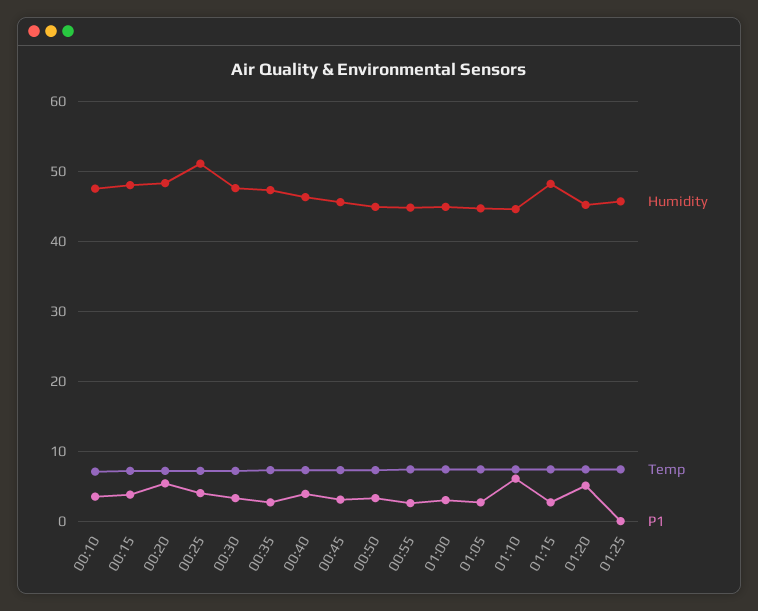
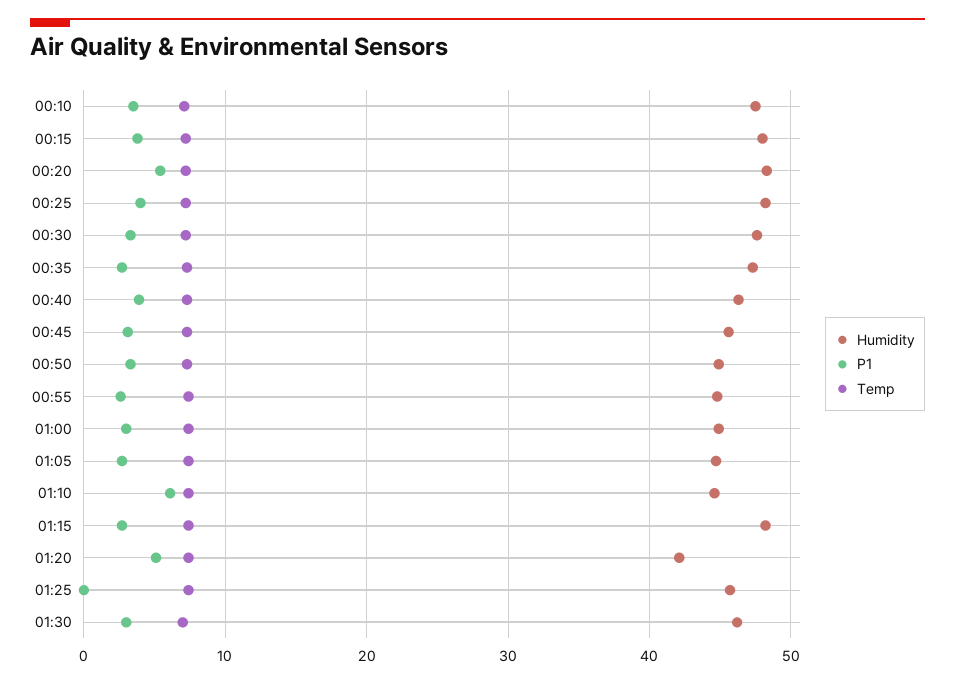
Humidity, 00:25: 51 -> 48
Humidity, 01:20: 45 -> 42
Humidity, 01:30: none -> 46
P1, 01:30: none -> 3
Temp, 01:30: none -> 7

